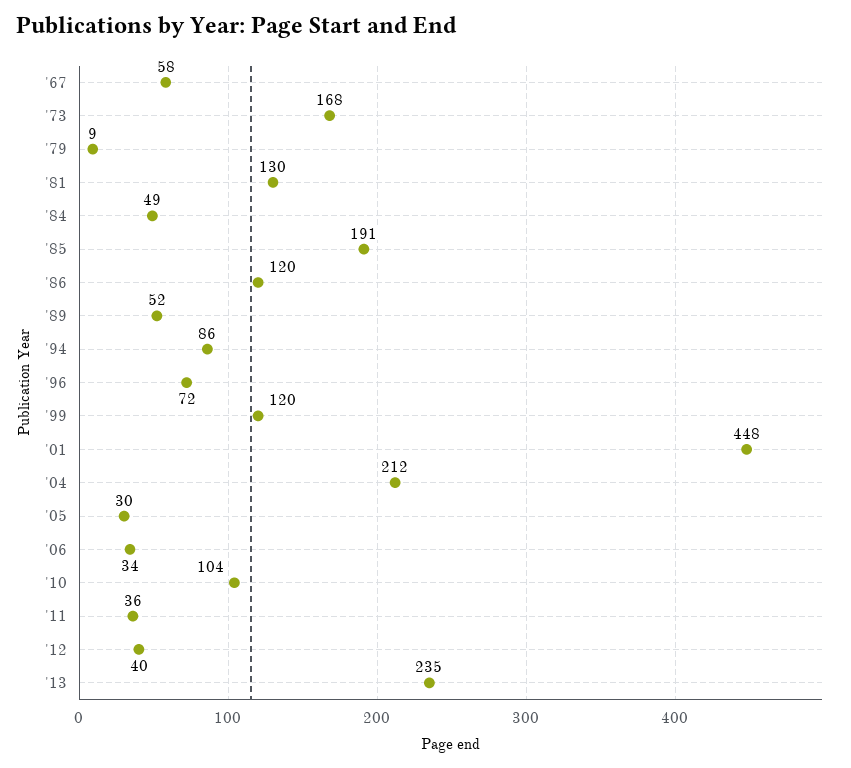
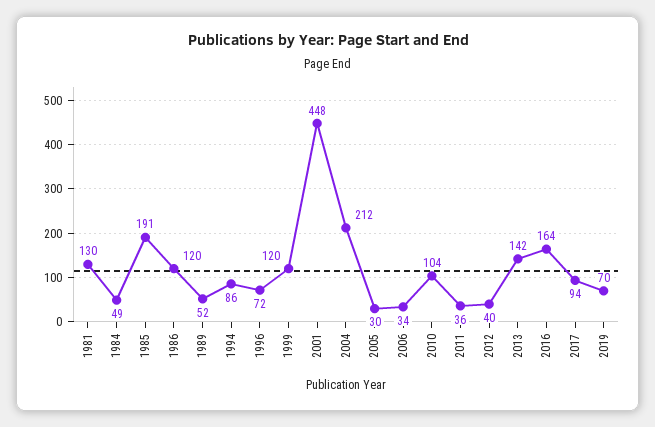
'67: 58 -> none
'73: 168 -> none
'79: 9 -> none
'13: 235 -> 142
2016: none -> 164
2017: none -> 94
2019: none -> 70

